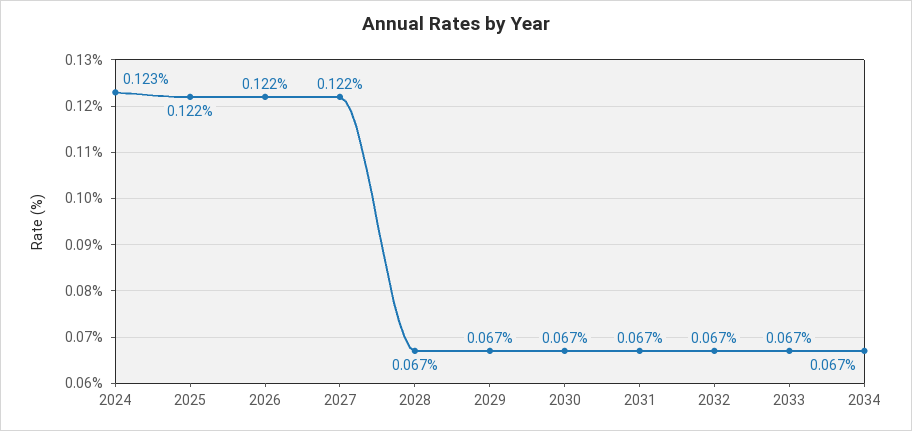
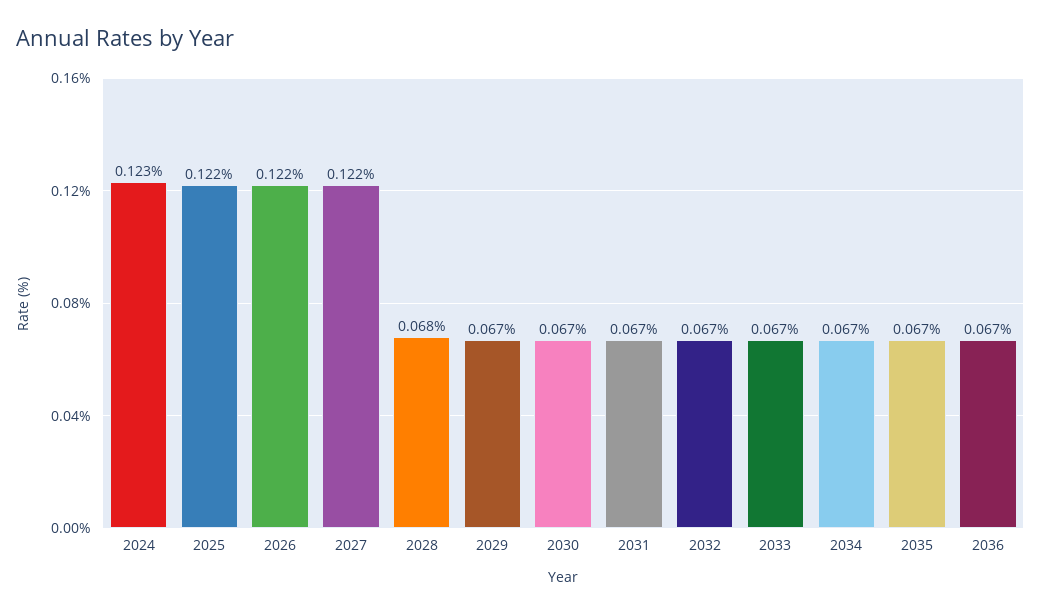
2028: 0.067 -> 0.068
2035: none -> 0.067
2036: none -> 0.067

